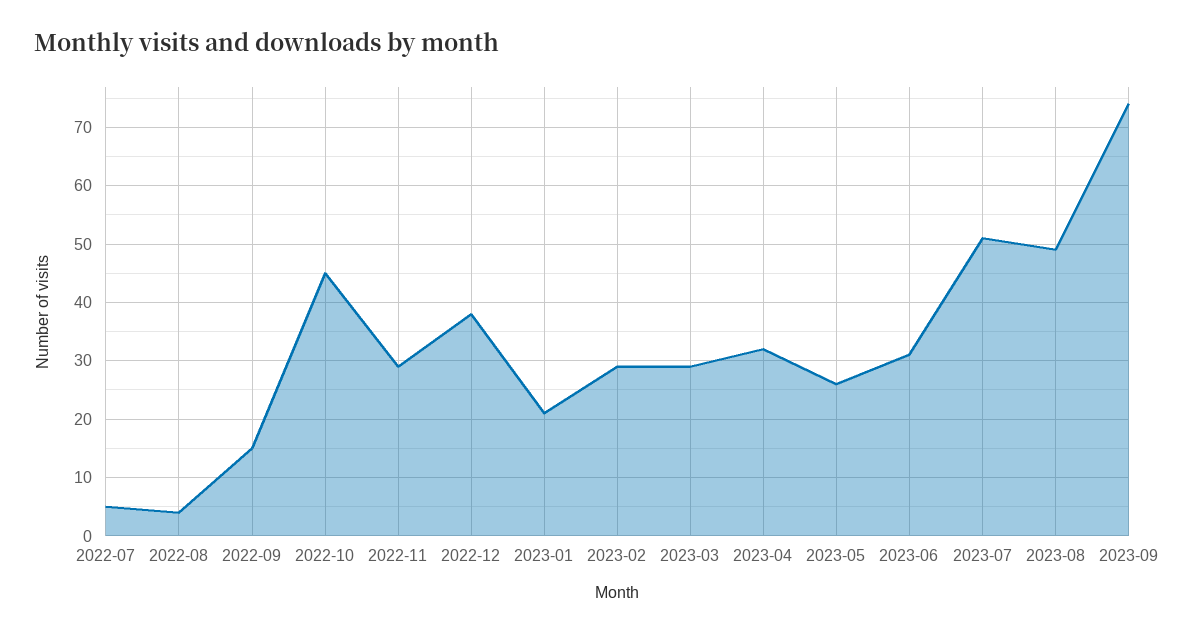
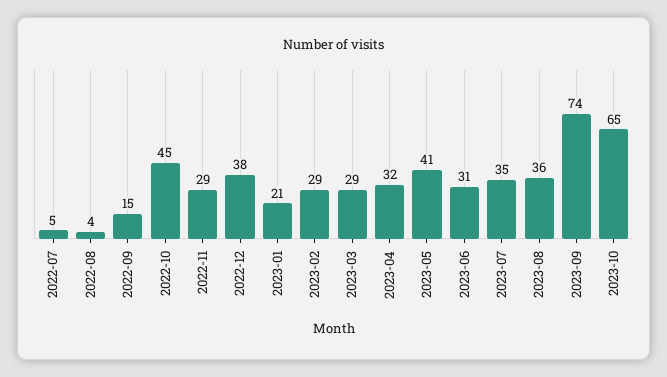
2023-05: 25 -> 41
2023-07: 50 -> 35
2023-08: 50 -> 36
2023-10: none -> 65

